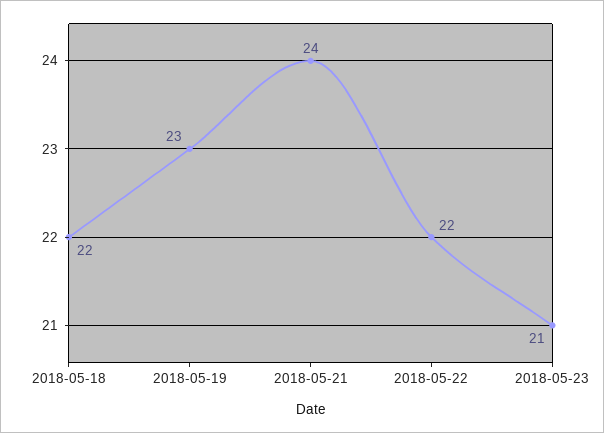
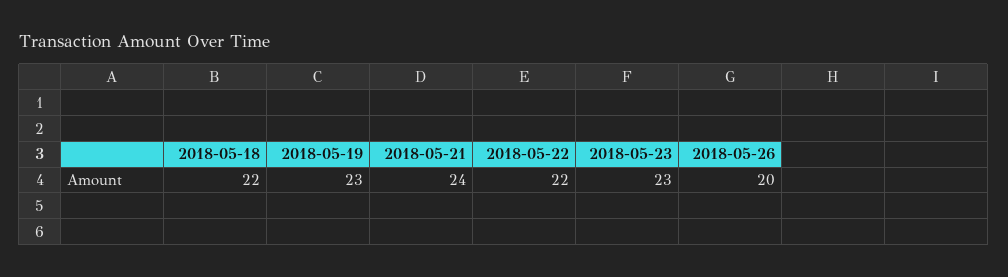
2018-05-23: 21 -> 23
2018-05-26: none -> 20

